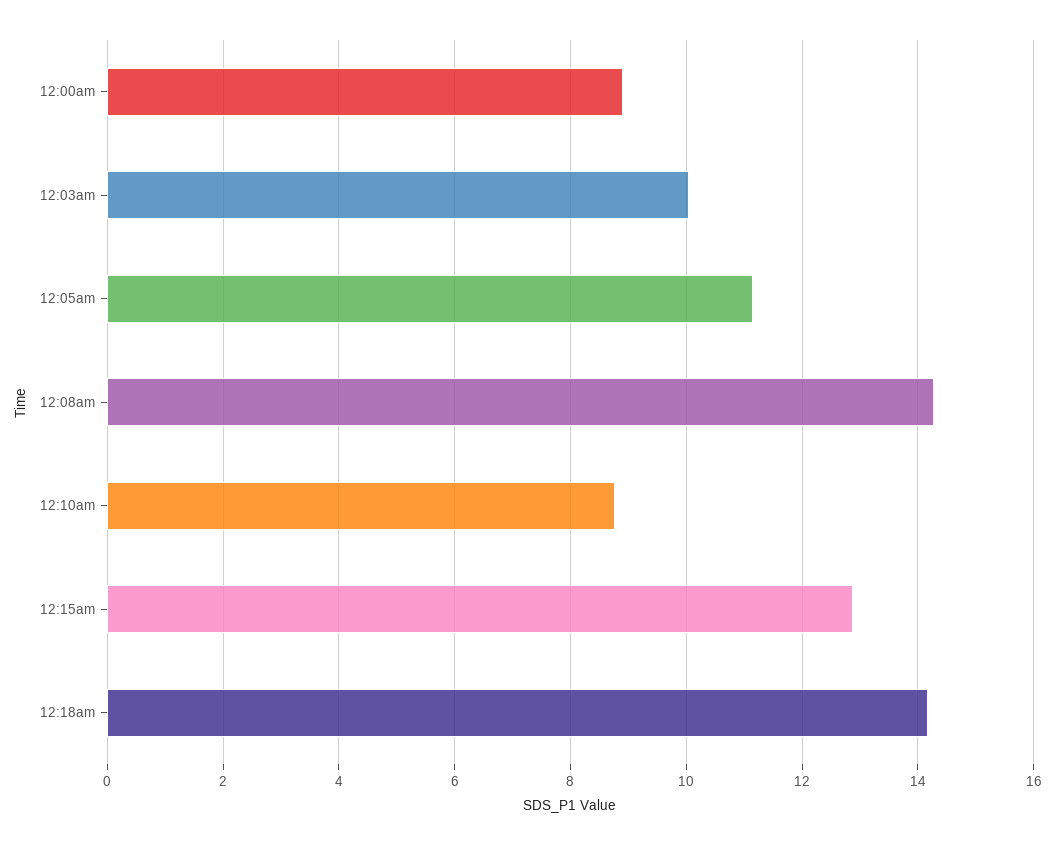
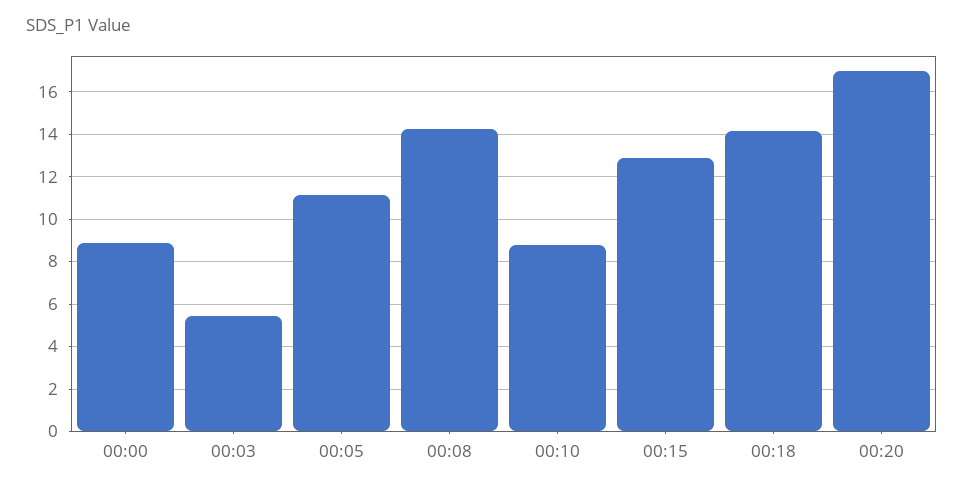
12:03am: 10 -> 5.5
00:20: none -> 17

